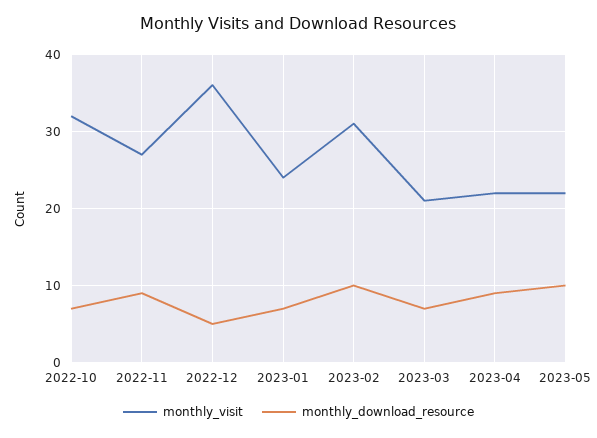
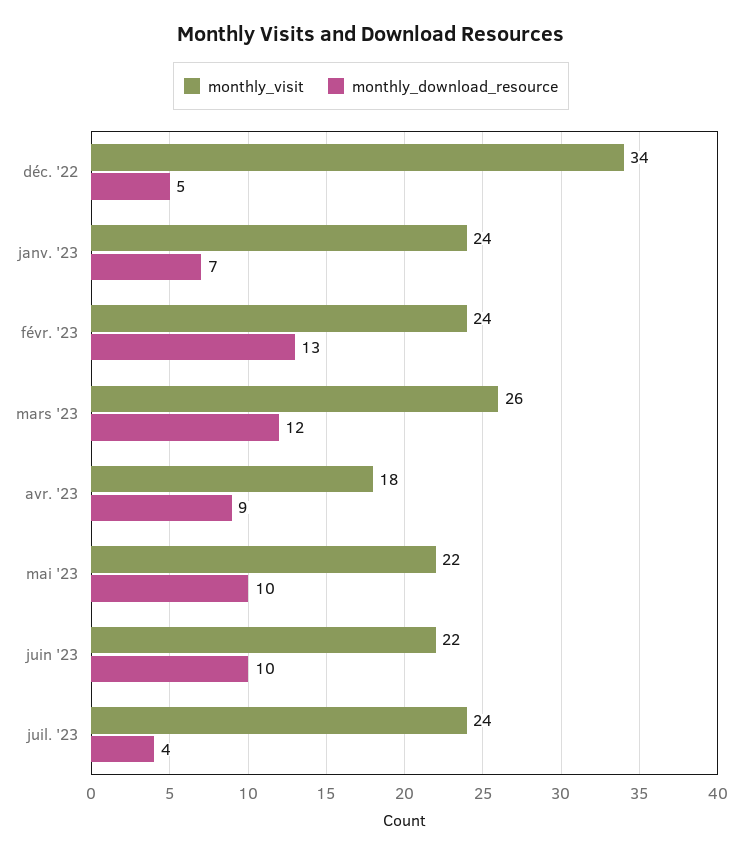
monthly_visit, 2022-10: 32 -> none
monthly_download_resource, 2022-10: 7 -> none
monthly_visit, 2022-11: 27 -> none
monthly_download_resource, 2022-11: 9 -> none
monthly_visit, 2022-12: 36 -> 34
monthly_visit, 2023-02: 31 -> 24
monthly_download_resource, 2023-02: 10 -> 13
monthly_visit, 2023-03: 21 -> 26
monthly_download_resource, 2023-03: 7 -> 12
monthly_visit, 2023-04: 22 -> 18
monthly_visit, juin '23: none -> 22
monthly_download_resource, juin '23: none -> 10
monthly_visit, juil. '23: none -> 24
monthly_download_resource, juil. '23: none -> 4

